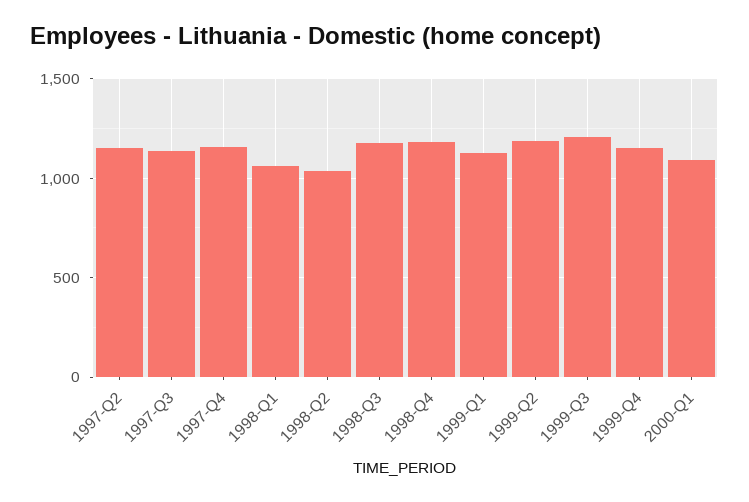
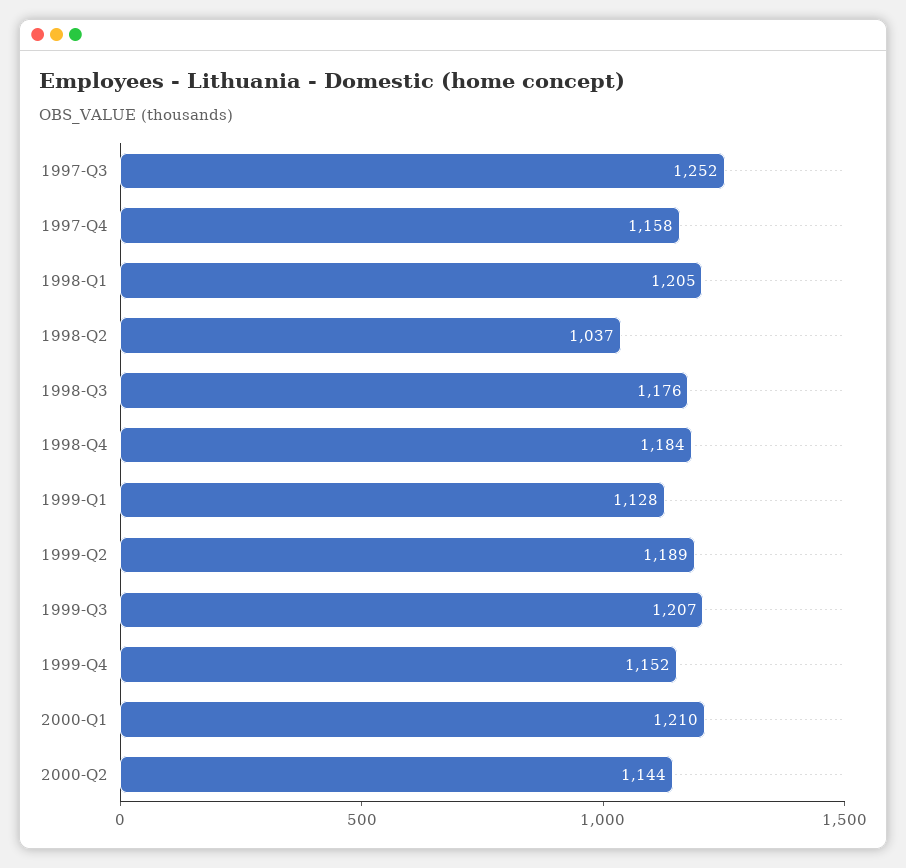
1997-Q2: 1150 -> none
1997-Q3: 1150 -> 1252
1998-Q1: 1050 -> 1205
2000-Q1: 1100 -> 1210
2000-Q2: none -> 1144

